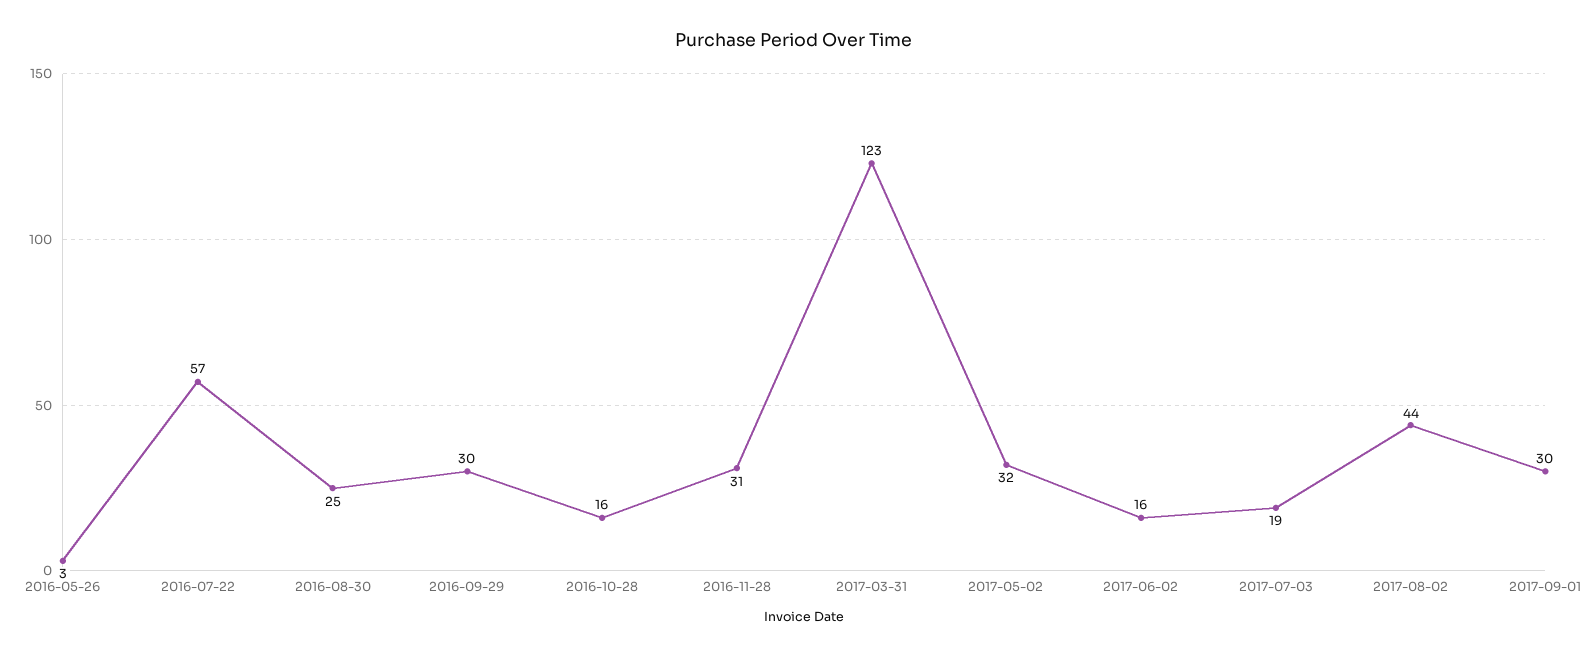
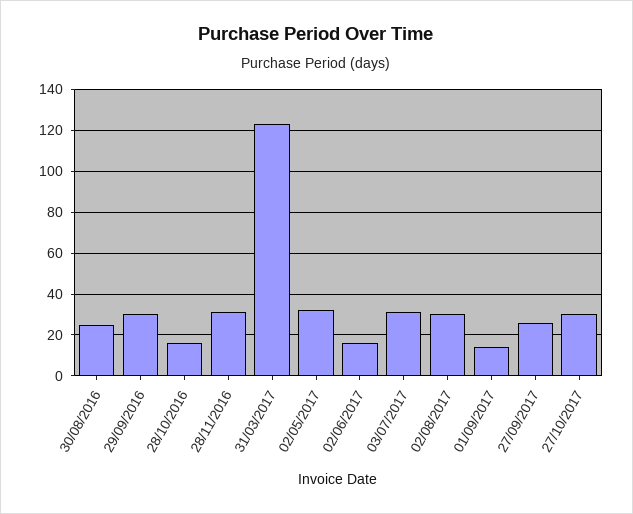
2016-05-26: 3 -> none
2016-07-22: 57 -> none
2017-07-03: 19 -> 30
2017-08-02: 44 -> 30
2017-09-01: 30 -> 15
27/09/2017: none -> 25
27/10/2017: none -> 30

